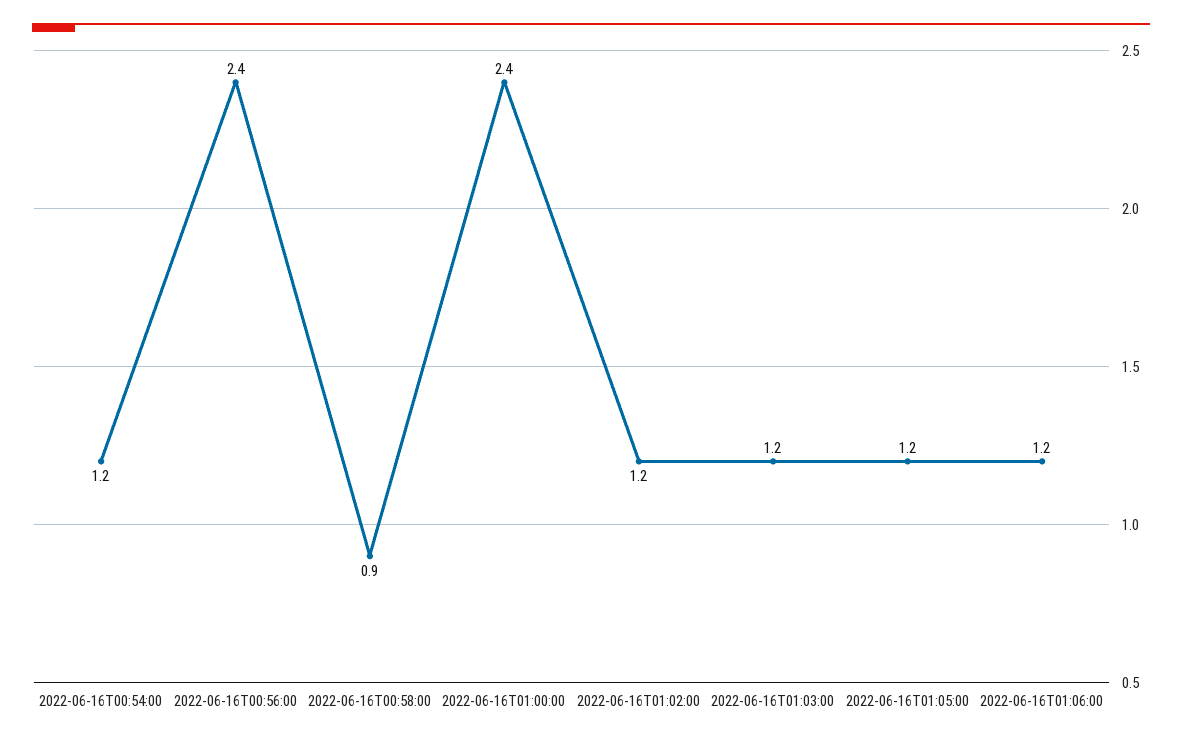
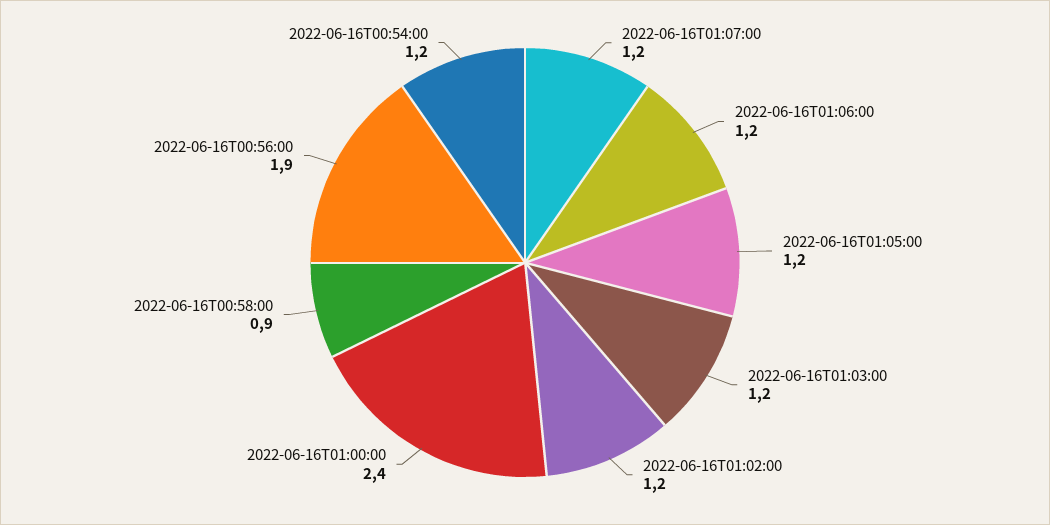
2022-06-16T00:56:00: 2.4 -> 1.9
2022-06-16T01:07:00: none -> 1.2

